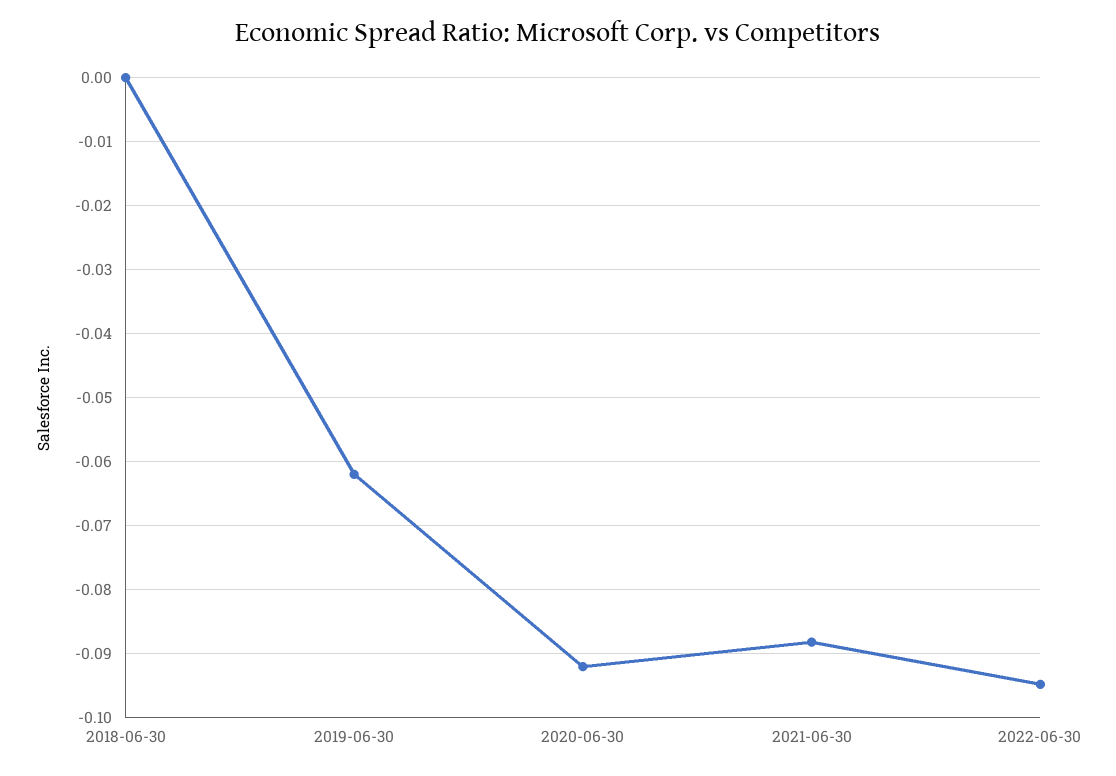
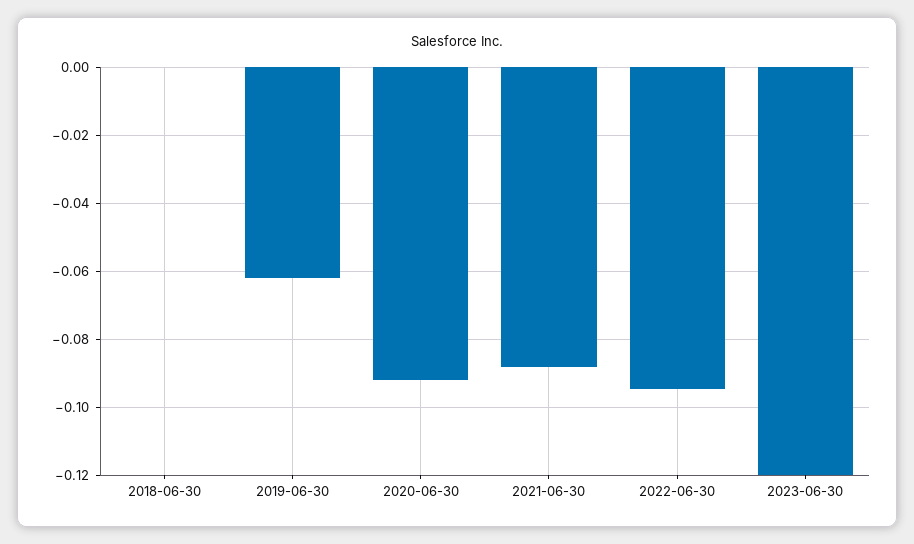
2023-06-30: none -> -0.12

